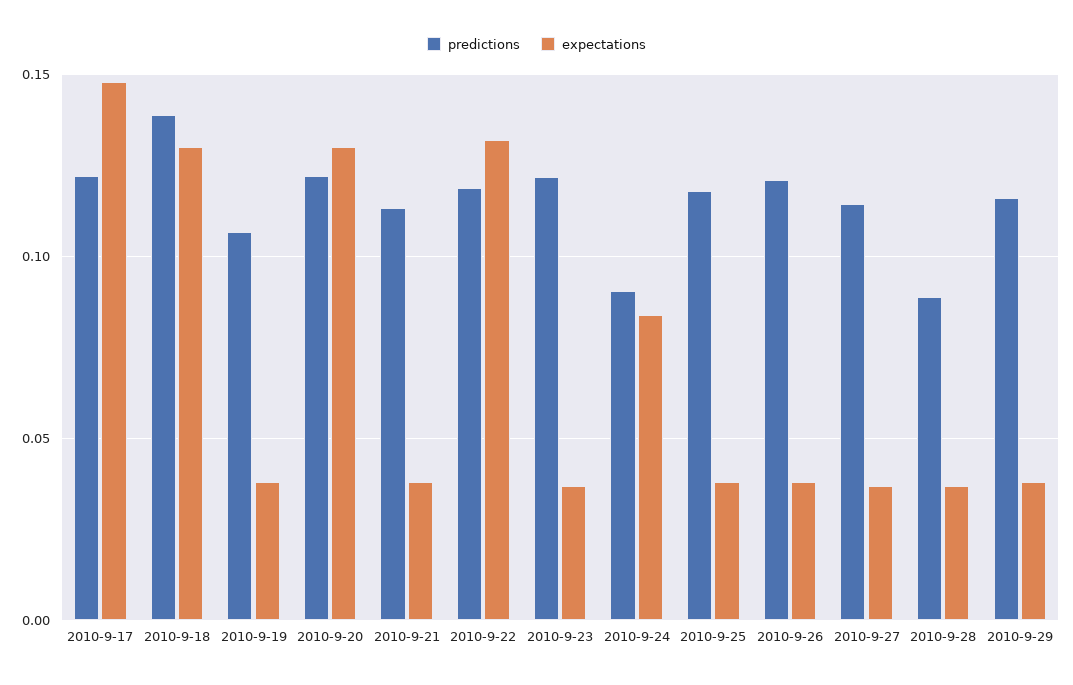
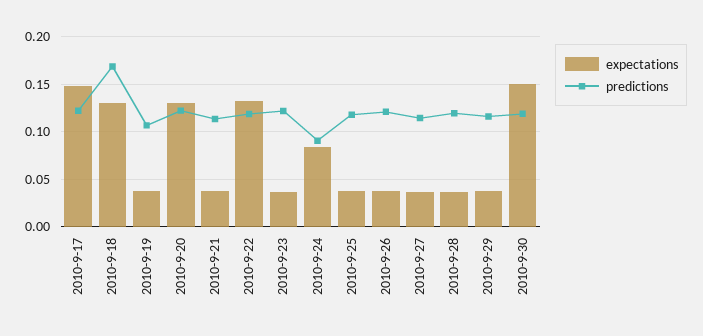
predictions, 2010-9-18: 0.14 -> 0.17
predictions, 2010-9-28: 0.09 -> 0.12
expectations, 2010-9-30: none -> 0.15
predictions, 2010-9-30: none -> 0.12

